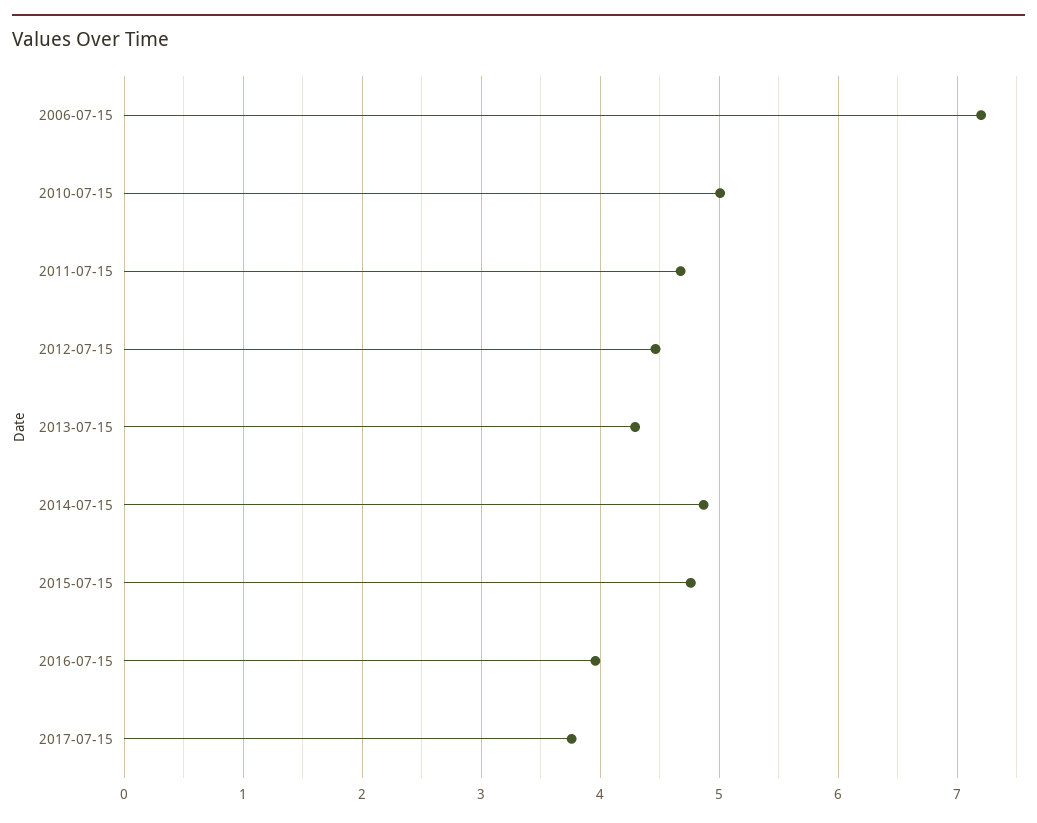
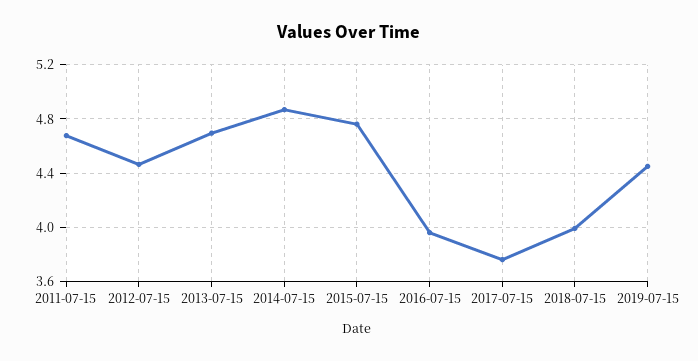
2006-07-15: 7.2 -> none
2010-07-15: 5 -> none
2013-07-15: 4.3 -> 4.7
2018-07-15: none -> 4
2019-07-15: none -> 4.45

